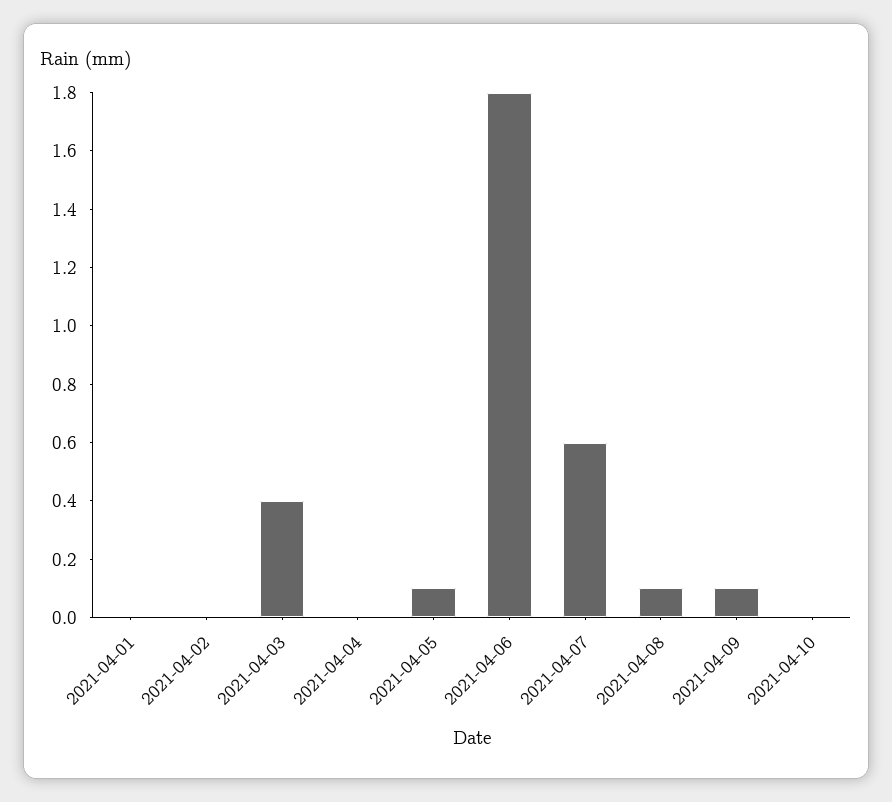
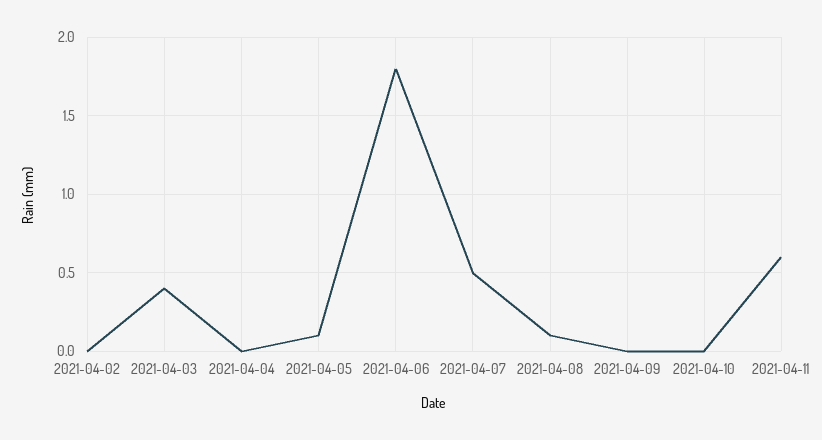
2021-04-01: 0 -> none
2021-04-07: 0.6 -> 0.5
2021-04-09: 0.1 -> 0
2021-04-11: none -> 0.6

